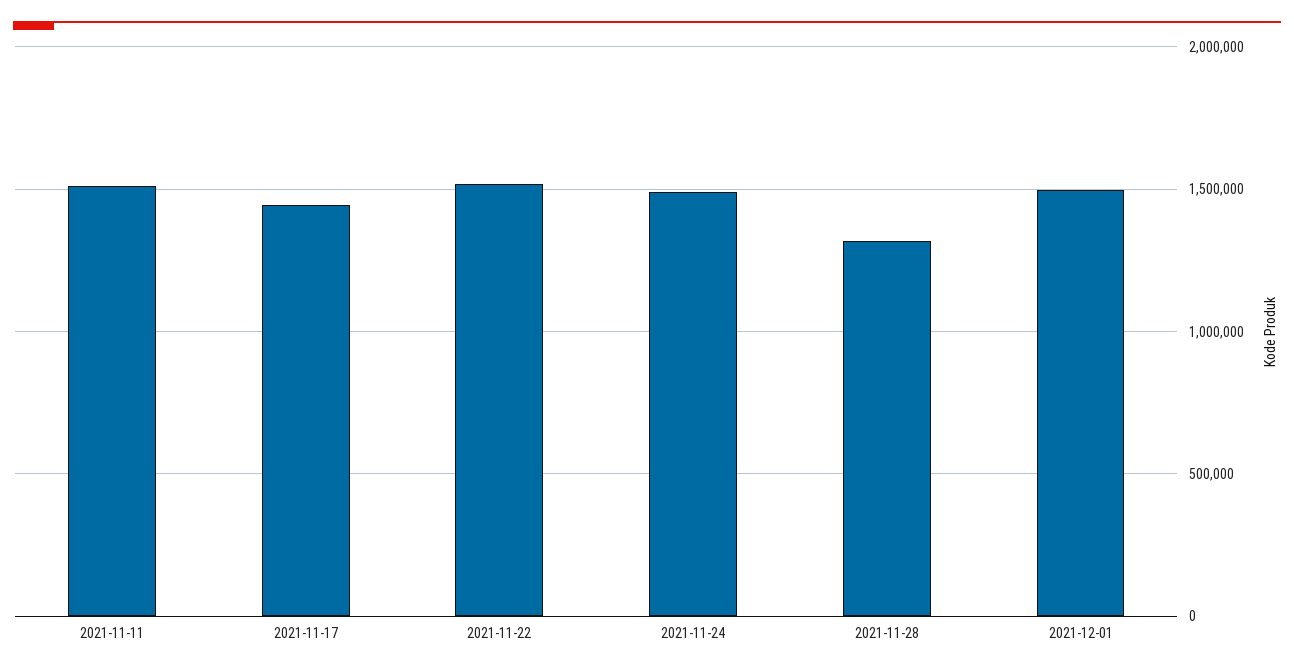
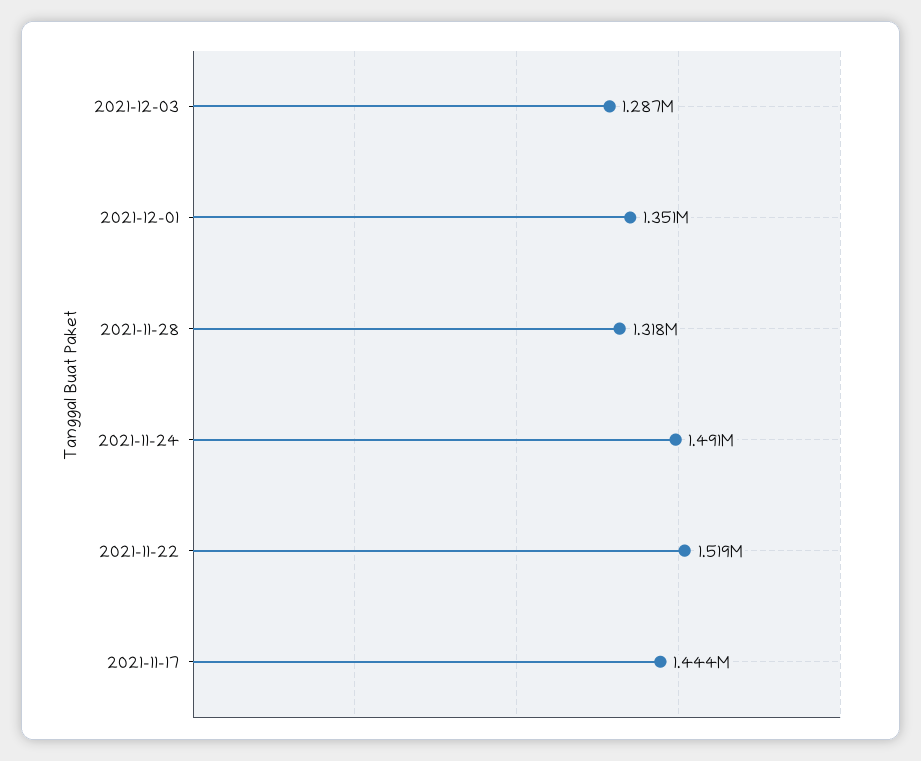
2021-11-11: 1500000 -> none
2021-12-01: 1500000 -> 1351000
2021-12-03: none -> 1287000

